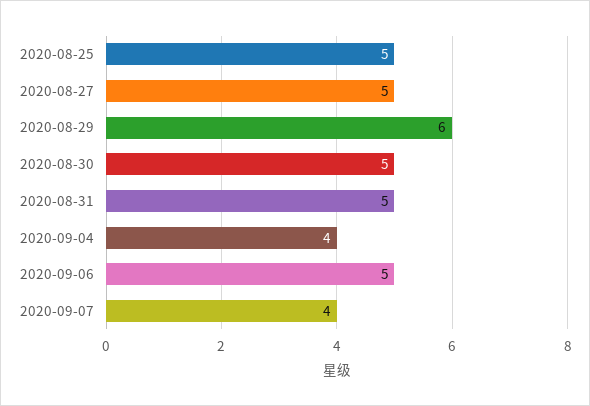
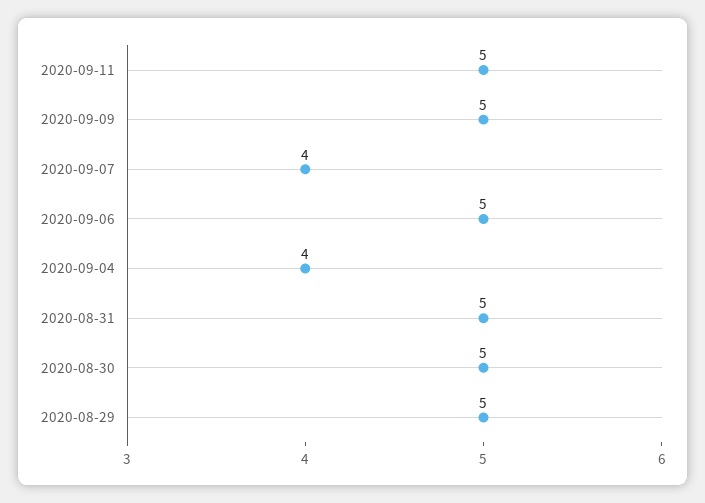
2020-08-25: 5 -> none
2020-08-27: 5 -> none
2020-08-29: 6 -> 5
2020-09-11: none -> 5
2020-09-09: none -> 5

